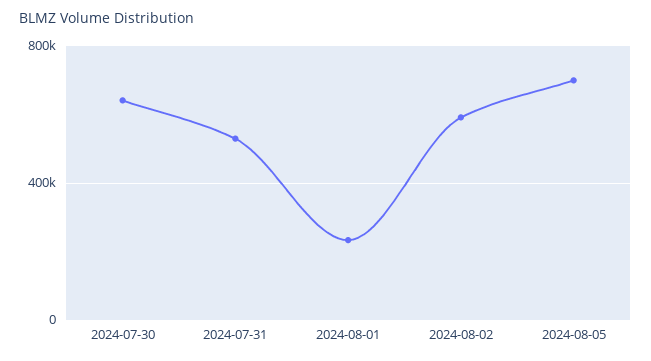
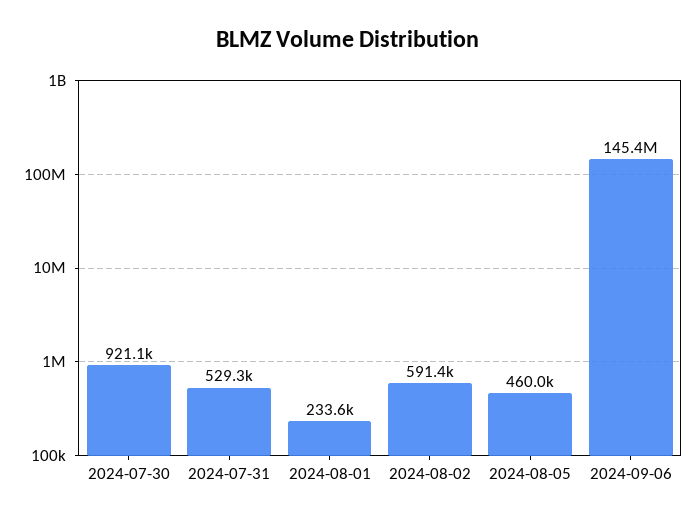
2024-07-30: 650000 -> 921100
2024-08-05: 700000 -> 460000
2024-09-06: none -> 145400000

